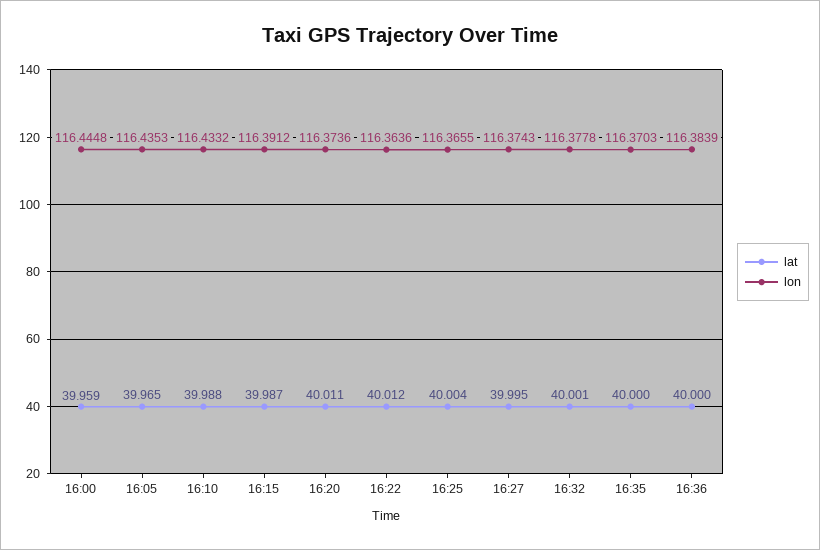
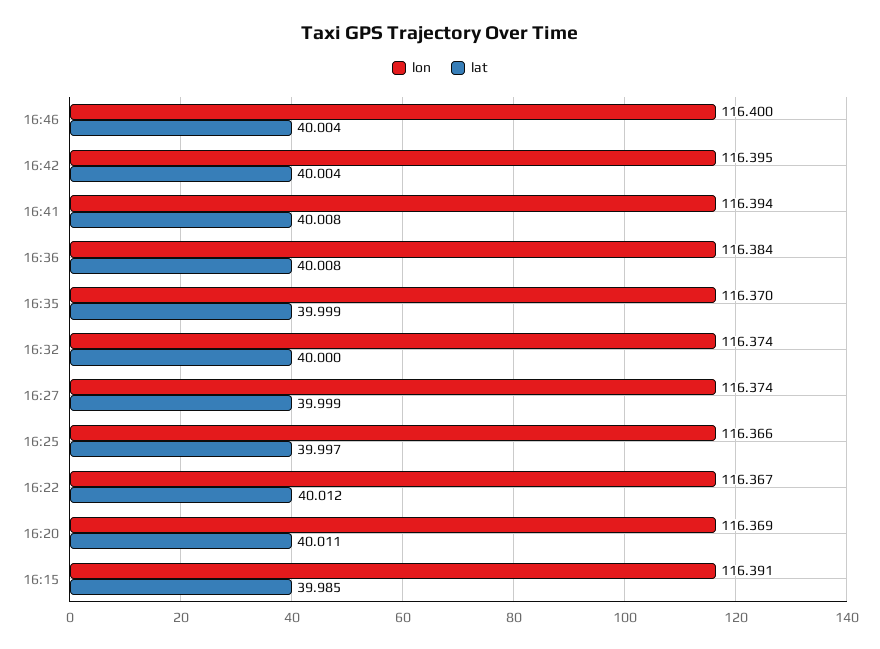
lat, 16:00: 39.959 -> none
lon, 16:00: 116.4448 -> none
lat, 16:05: 39.965 -> none
lon, 16:05: 116.4353 -> none
lat, 16:10: 39.988 -> none
lon, 16:10: 116.4332 -> none
lat, 16:15: 39.987 -> 39.985
lon, 16:20: 116.3736 -> 116.369
lon, 16:22: 116.3636 -> 116.367
lat, 16:25: 40.004 -> 39.997
lat, 16:27: 39.995 -> 39.999
lat, 16:32: 40.001 -> 40
lon, 16:32: 116.3778 -> 116.374
lat, 16:35: 40 -> 39.999
lat, 16:36: 40 -> 40.008
lon, 16:46: none -> 116.4
lat, 16:46: none -> 40.004
lon, 16:42: none -> 116.395
lat, 16:42: none -> 40.004
lon, 16:41: none -> 116.394
lat, 16:41: none -> 40.008

